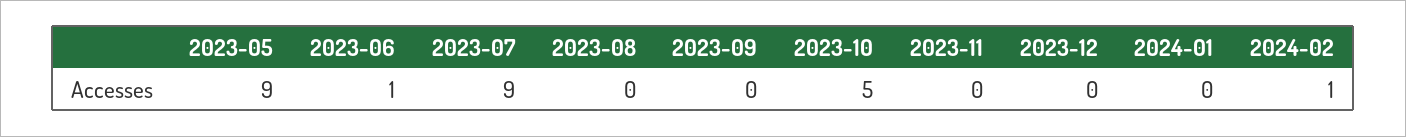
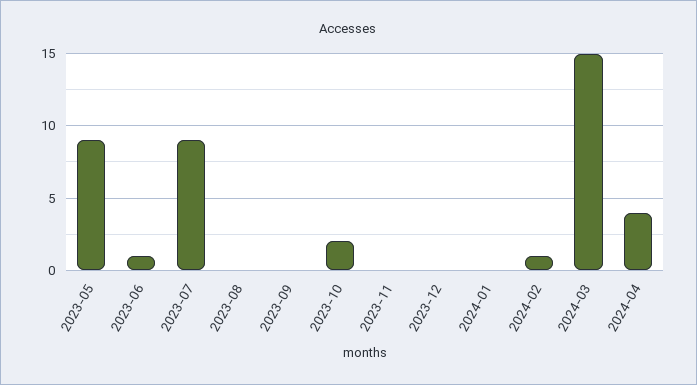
2023-10: 5 -> 2
2024-03: none -> 15
2024-04: none -> 4

